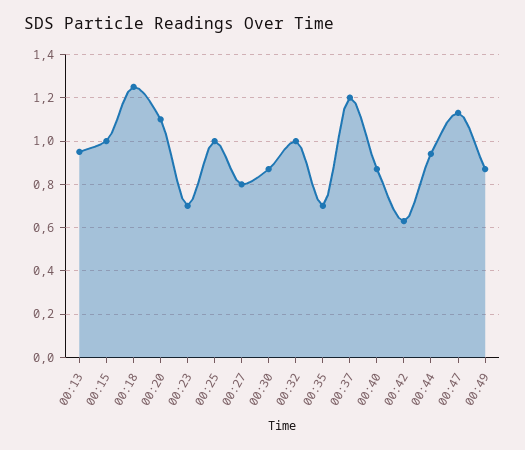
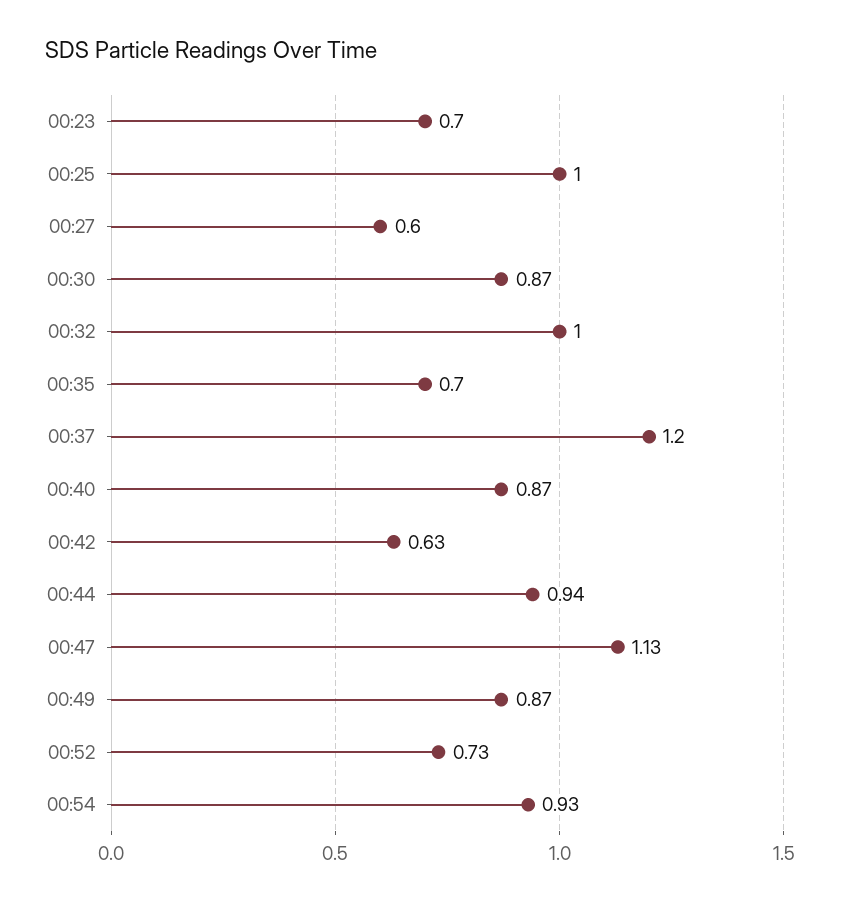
00:13: 0.95 -> none
00:15: 1 -> none
00:18: 1.25 -> none
00:20: 1.1 -> none
00:27: 0.8 -> 0.6
00:52: none -> 0.73
00:54: none -> 0.93

